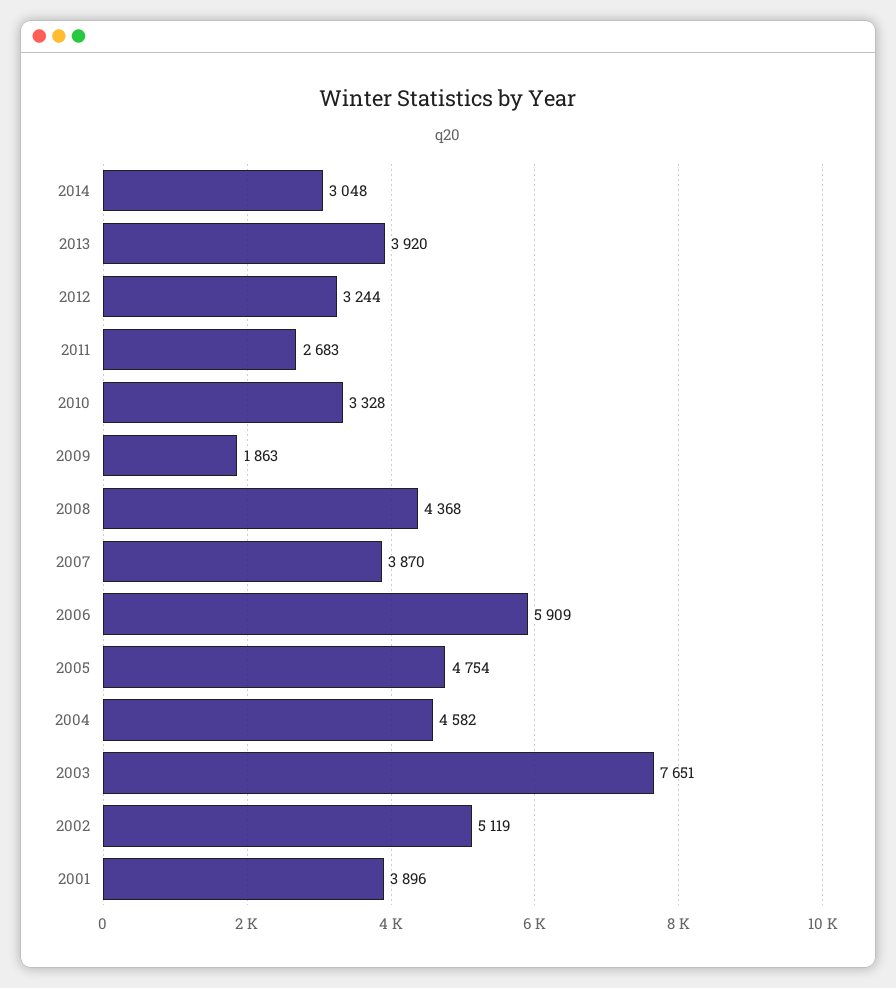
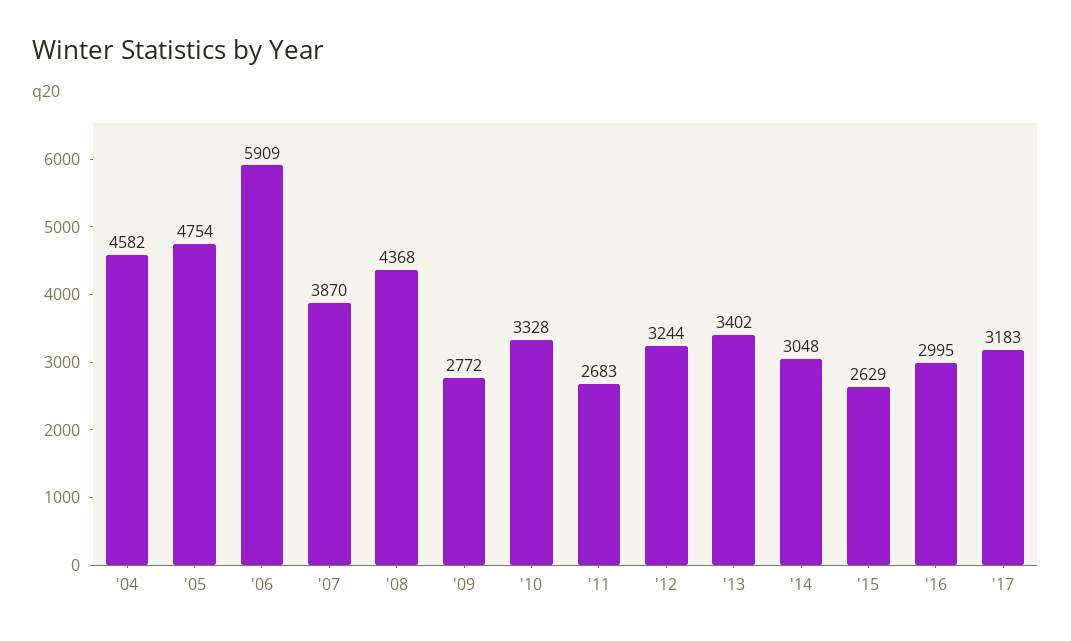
2013: 3920 -> 3402
2009: 1863 -> 2772
2003: 7651 -> none
2002: 5119 -> none
2001: 3896 -> none
'15: none -> 2629
'16: none -> 2995
'17: none -> 3183

